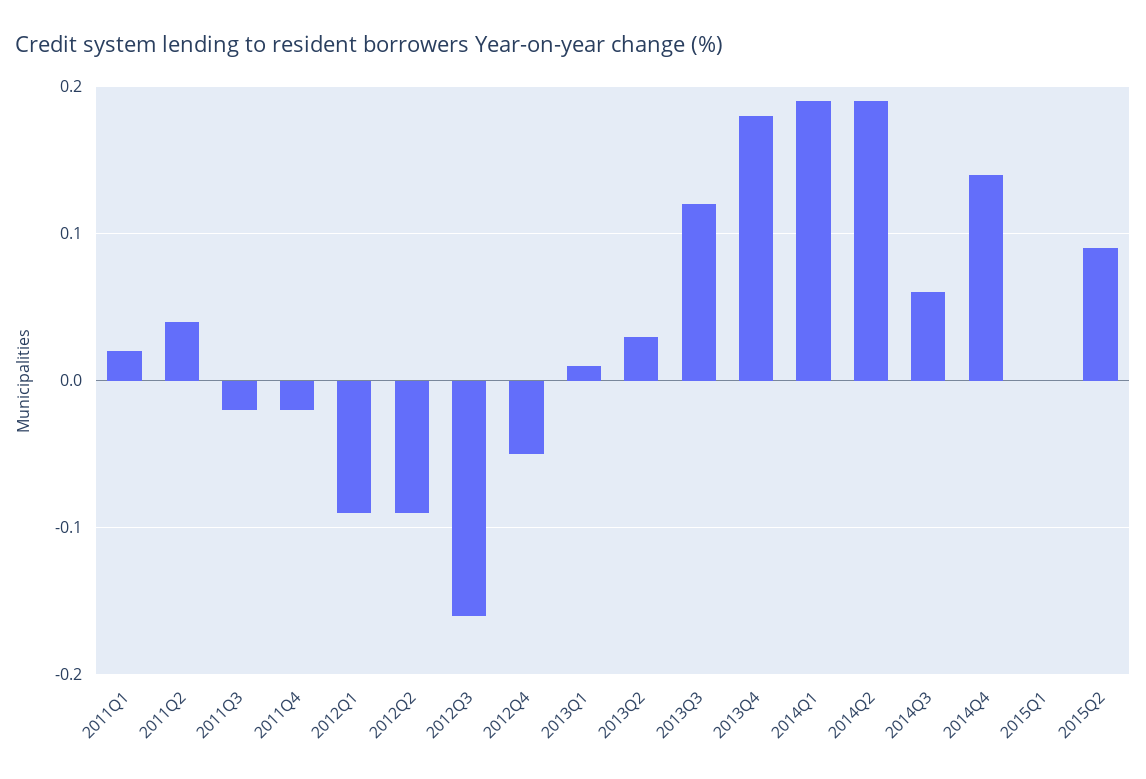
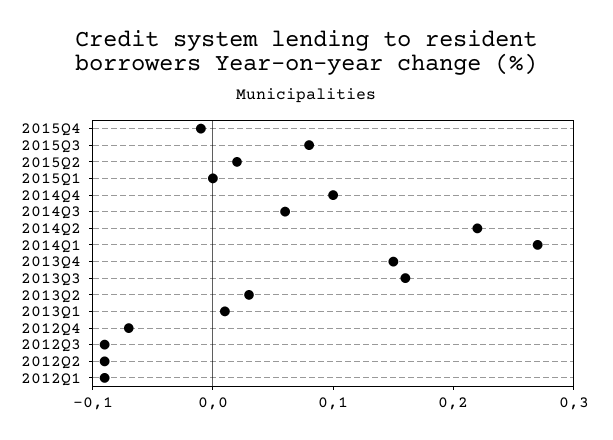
2011Q1: 0.02 -> none
2011Q2: 0.04 -> none
2011Q3: -0.02 -> none
2011Q4: -0.02 -> none
2012Q3: -0.16 -> -0.09
2012Q4: -0.05 -> -0.07
2013Q3: 0.12 -> 0.16
2013Q4: 0.18 -> 0.15
2014Q1: 0.19 -> 0.27
2014Q2: 0.19 -> 0.22
2014Q4: 0.14 -> 0.1
2015Q2: 0.09 -> 0.02
2015Q4: none -> -0.01
2015Q3: none -> 0.08

